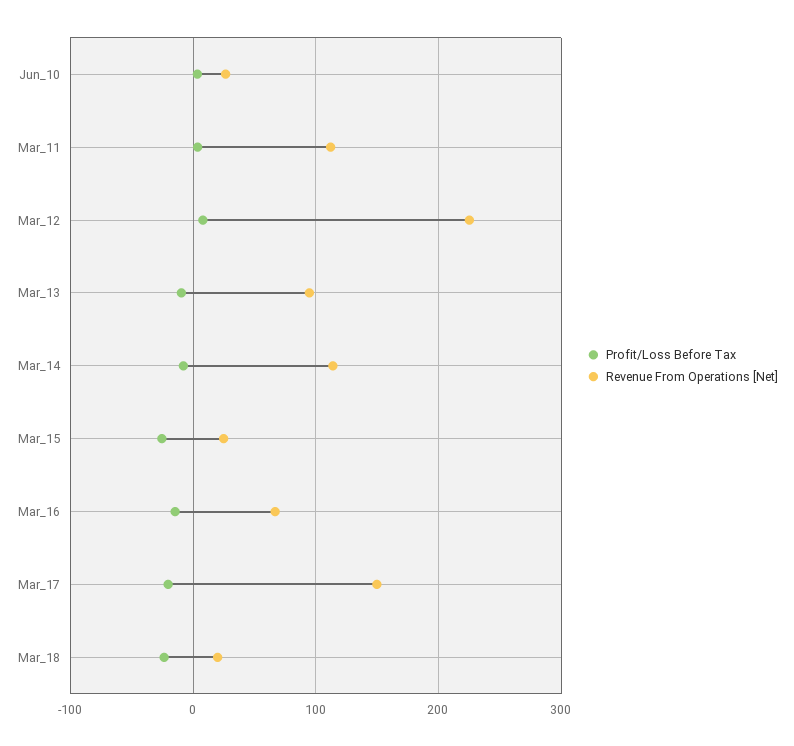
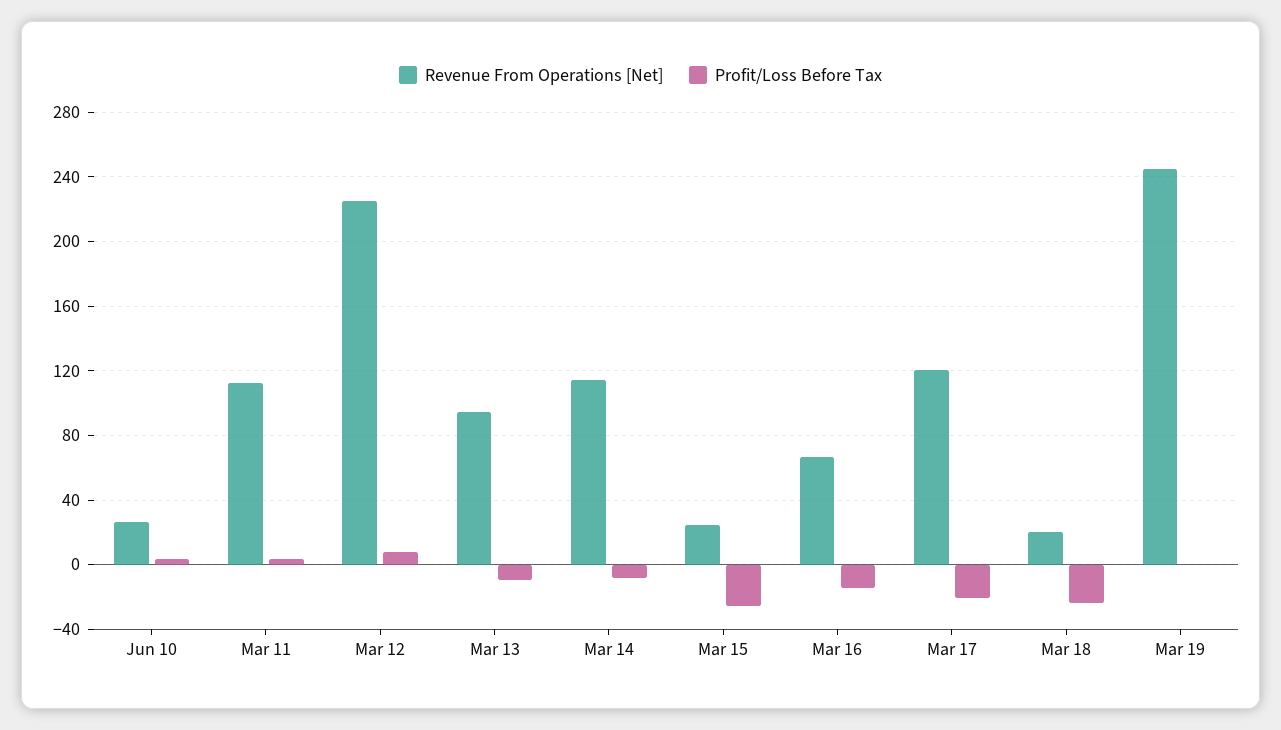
Revenue From Operations [Net], Mar_17: 150 -> 120
Revenue From Operations [Net], Mar 19: none -> 245
Profit/Loss Before Tax, Mar 19: none -> 0

